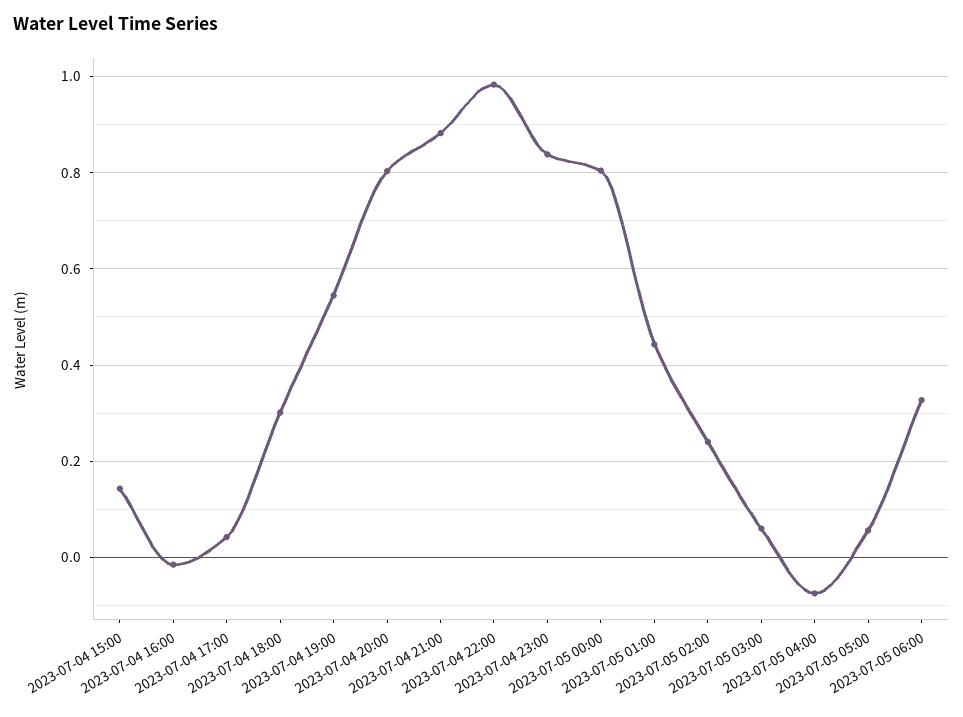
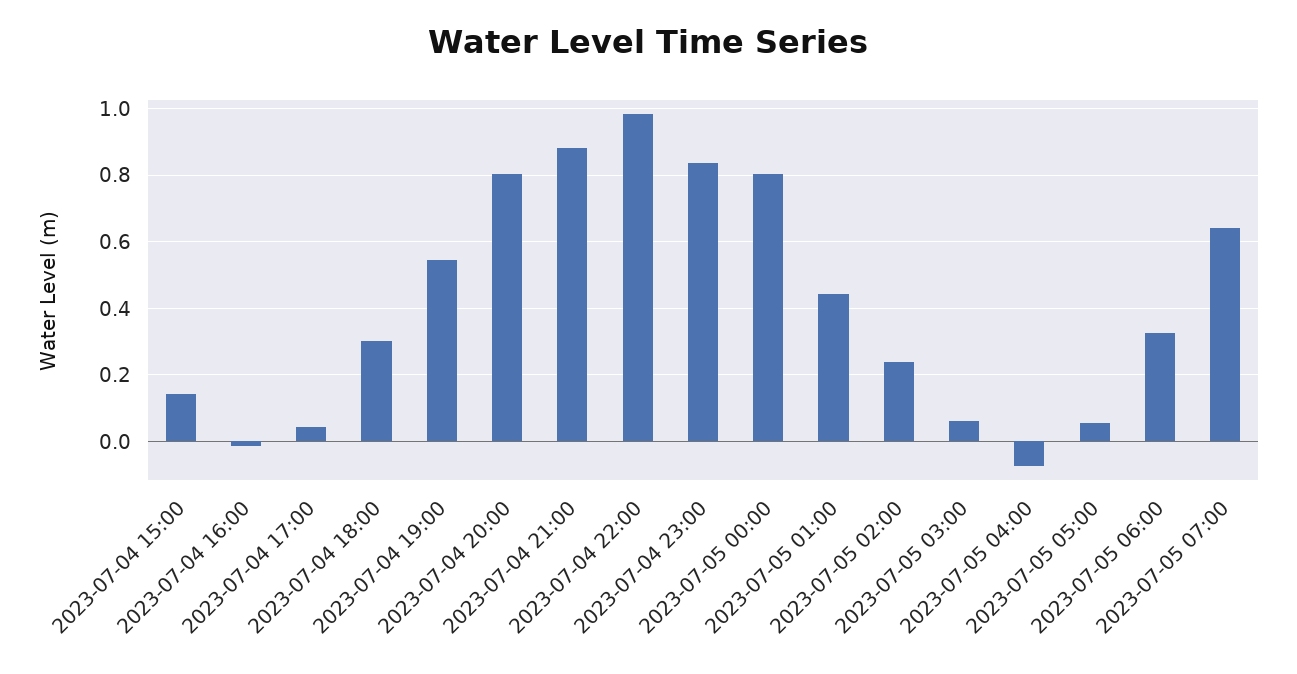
2023-07-05 07:00: none -> 0.64

